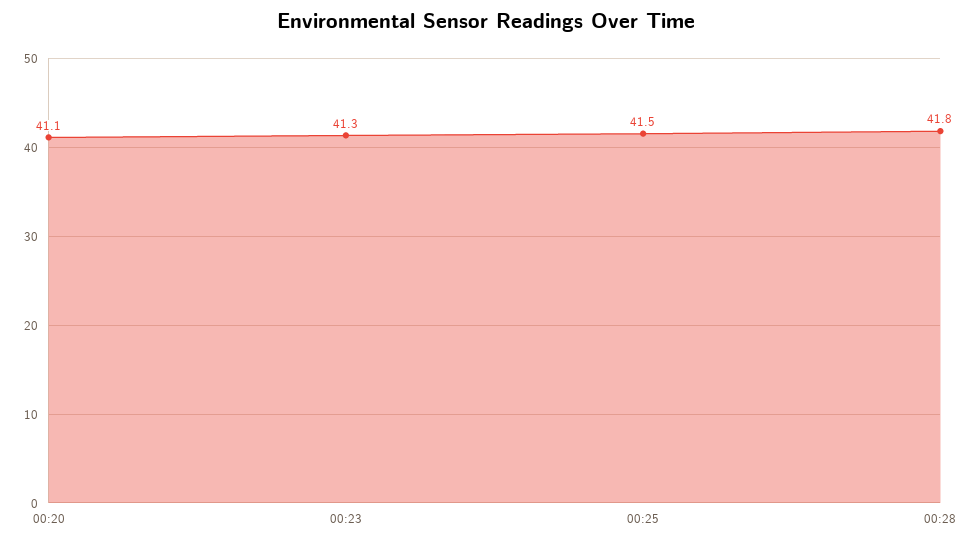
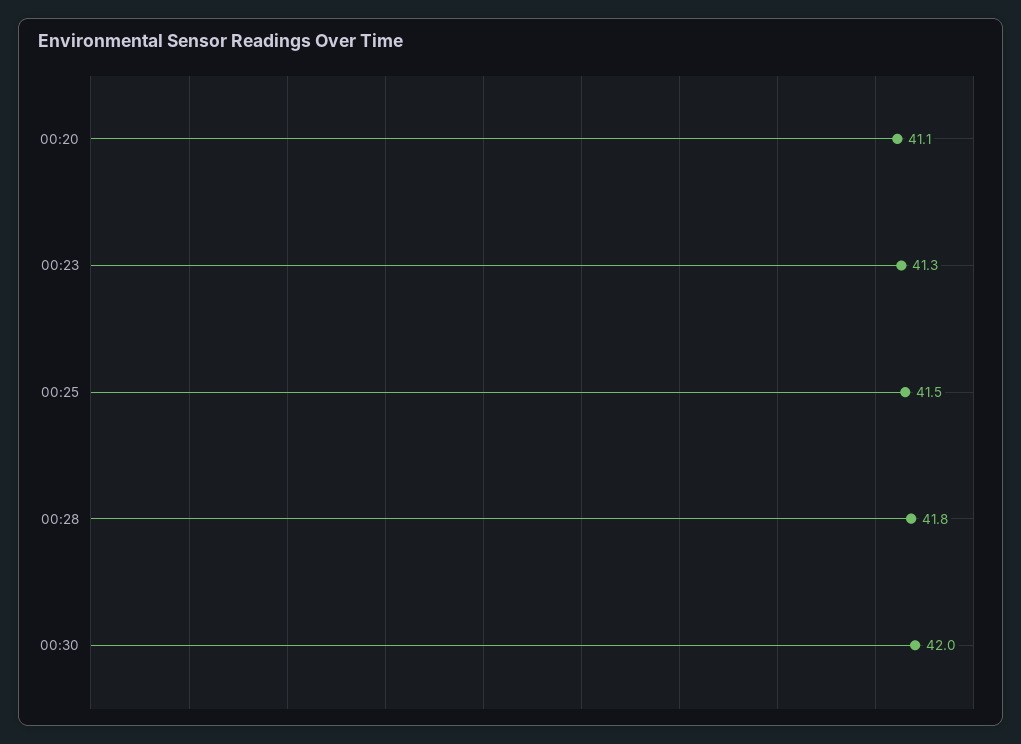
00:30: none -> 42

